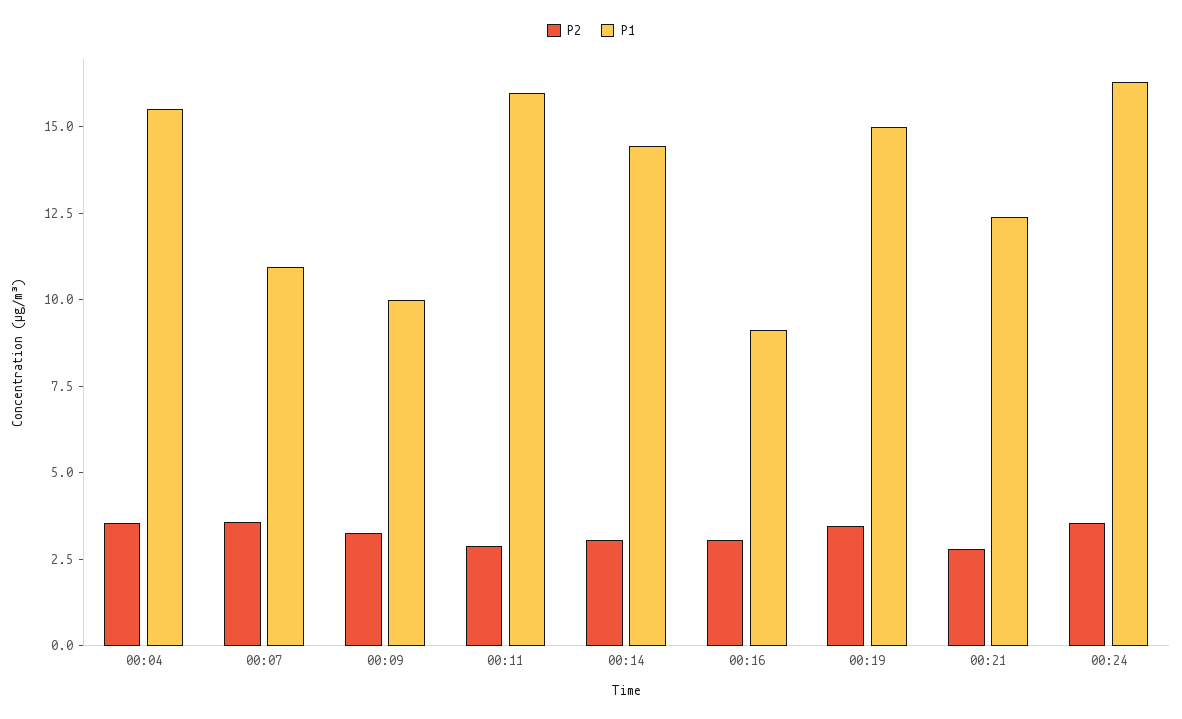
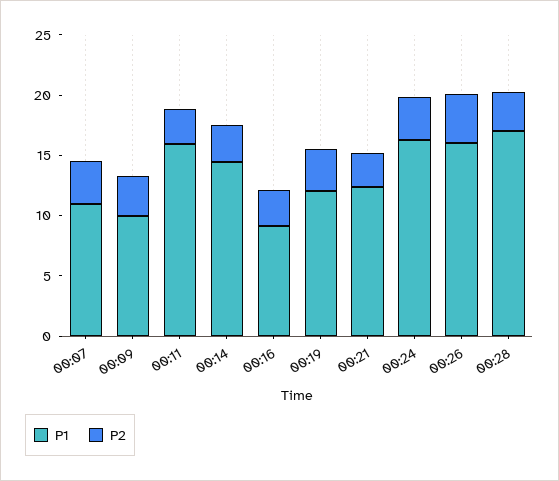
P2, 00:04: 3.5 -> none
P1, 00:04: 15.5 -> none
P1, 00:19: 15 -> 12
P1, 00:26: none -> 16
P2, 00:26: none -> 4
P1, 00:28: none -> 17
P2, 00:28: none -> 3

